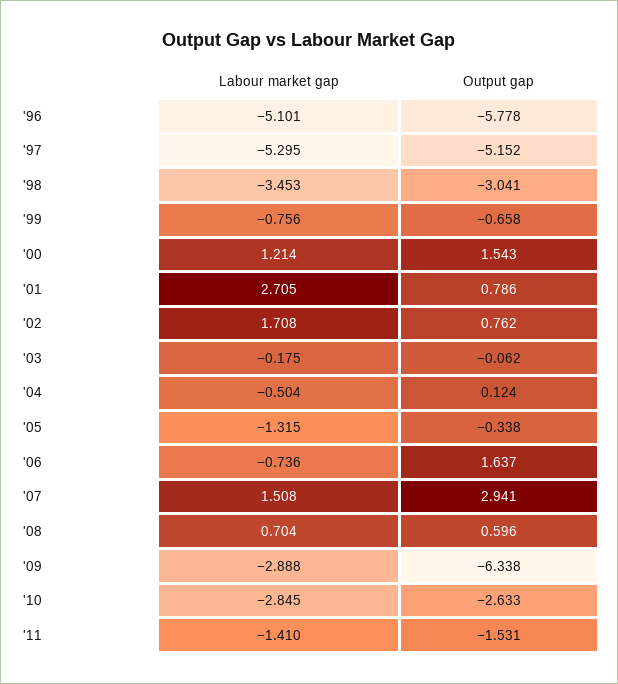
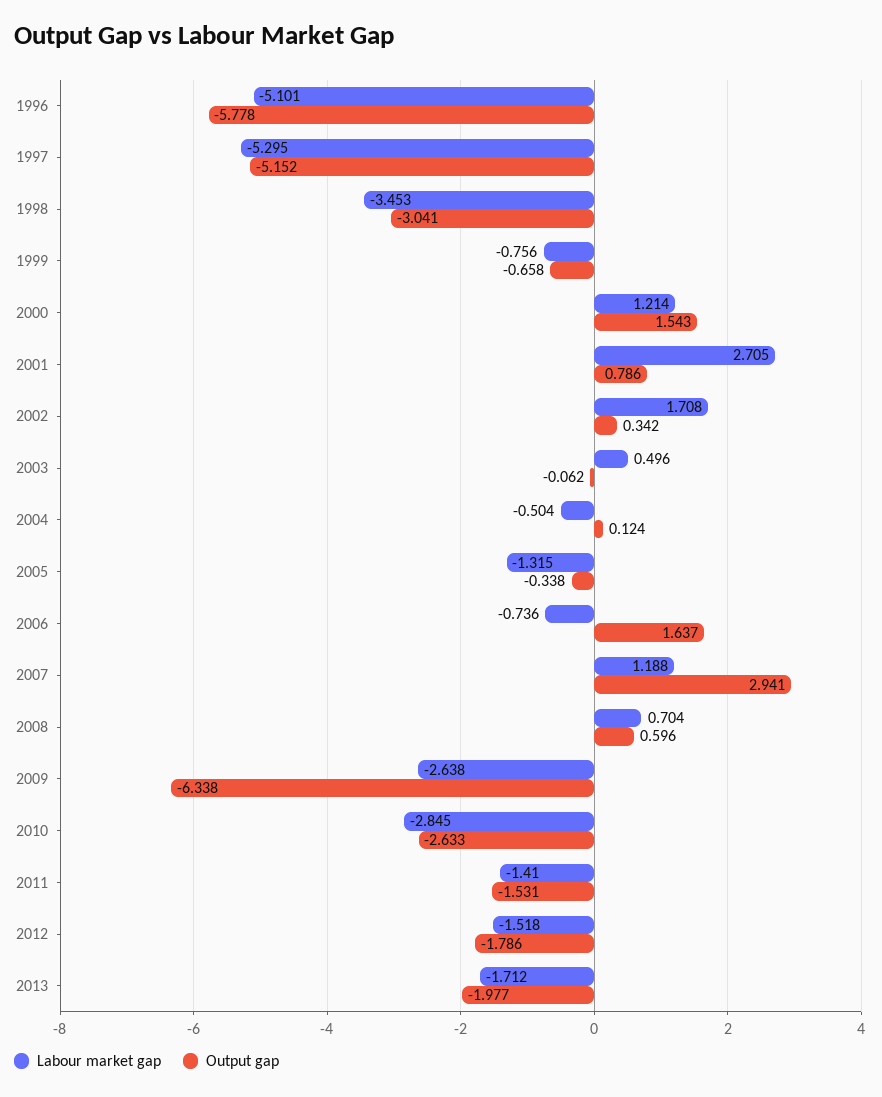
Output gap, '02: 0.762 -> 0.342
Labour market gap, '03: -0.175 -> 0.496
Labour market gap, '07: 1.508 -> 1.188
Labour market gap, '09: -2.888 -> -2.638
Labour market gap, 2012: none -> -1.518
Output gap, 2012: none -> -1.786
Labour market gap, 2013: none -> -1.712
Output gap, 2013: none -> -1.977

